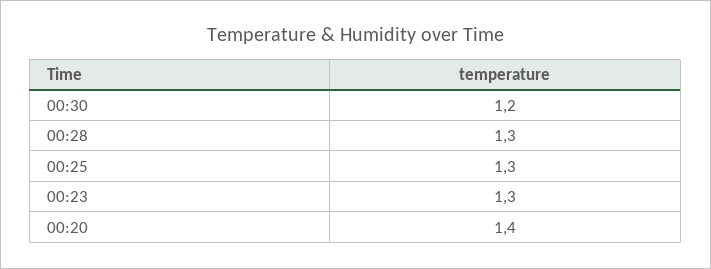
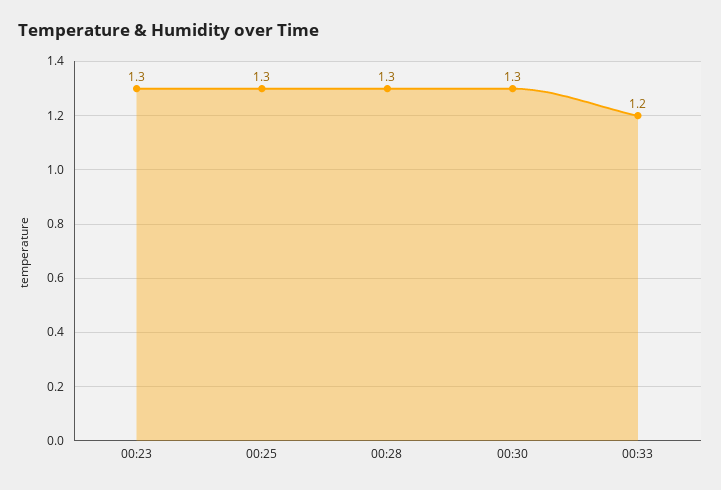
00:30: 1.2 -> 1.3
00:20: 1.4 -> none
00:33: none -> 1.2

